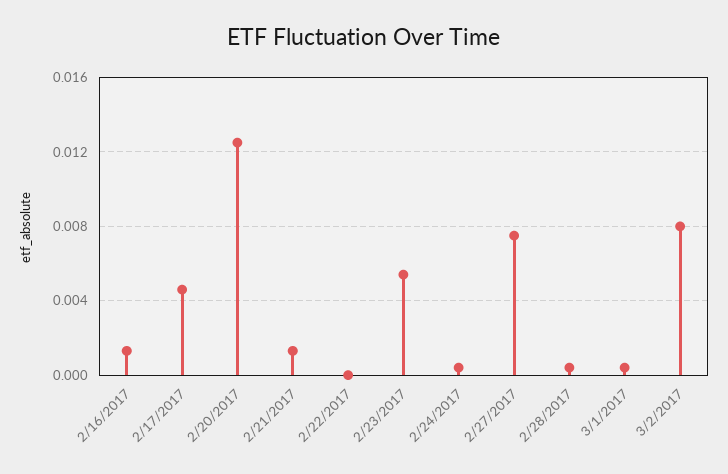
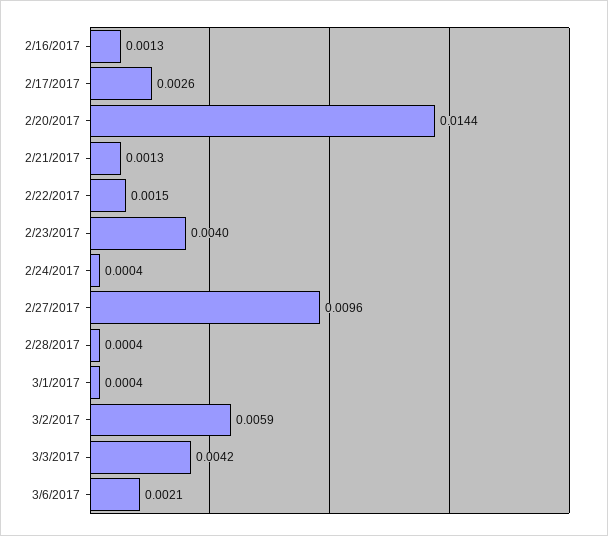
2/17/2017: 0.0045 -> 0.0026
2/20/2017: 0.0125 -> 0.0144
2/22/2017: 0 -> 0.0015
2/23/2017: 0.0055 -> 0.004
2/27/2017: 0.0075 -> 0.0096
3/2/2017: 0.008 -> 0.0059
3/3/2017: none -> 0.0042
3/6/2017: none -> 0.0021

